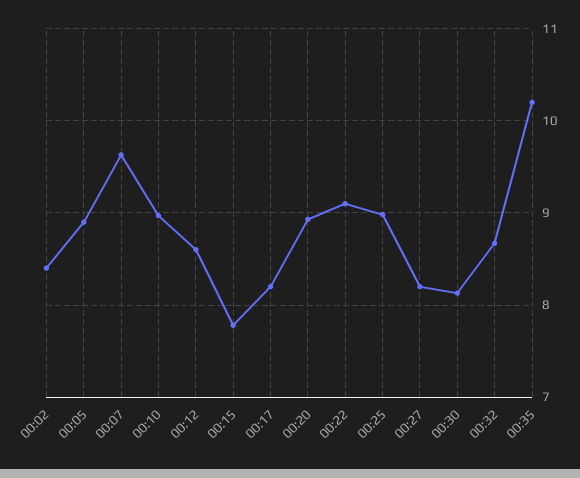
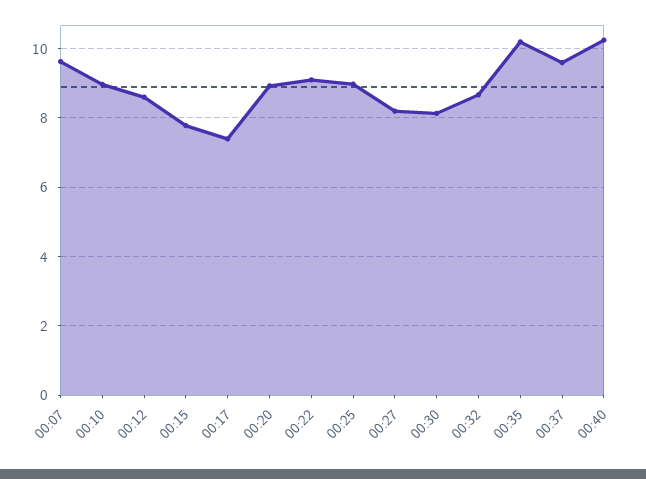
00:02: 8.4 -> none
00:05: 8.9 -> none
00:17: 8.2 -> 7.4
00:37: none -> 9.6
00:40: none -> 10.2

